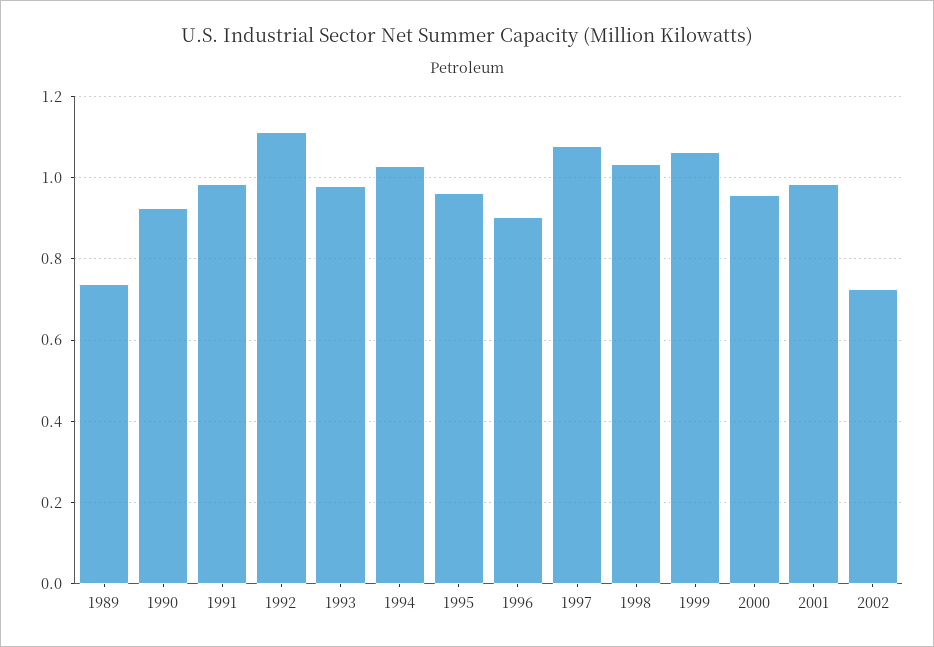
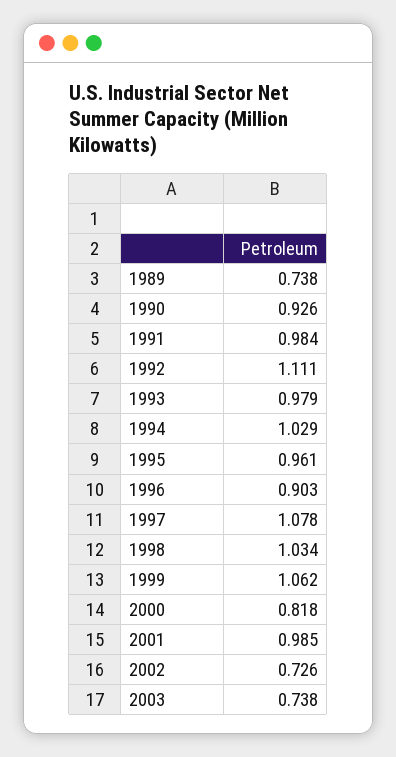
2000: 0.96 -> 0.818
2003: none -> 0.738

